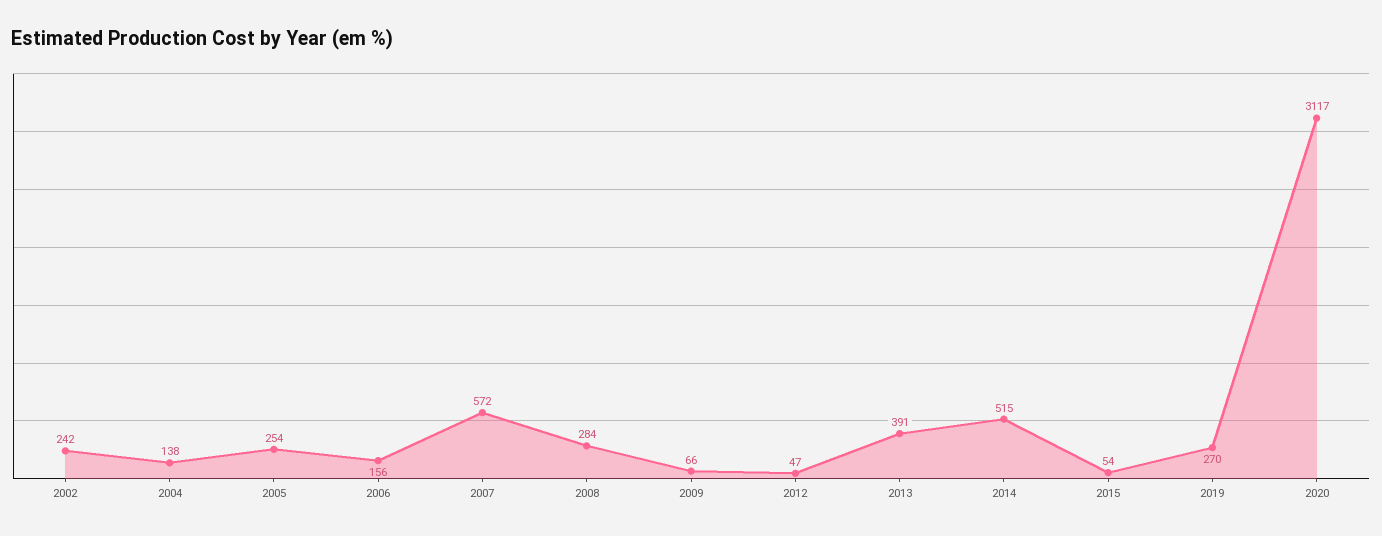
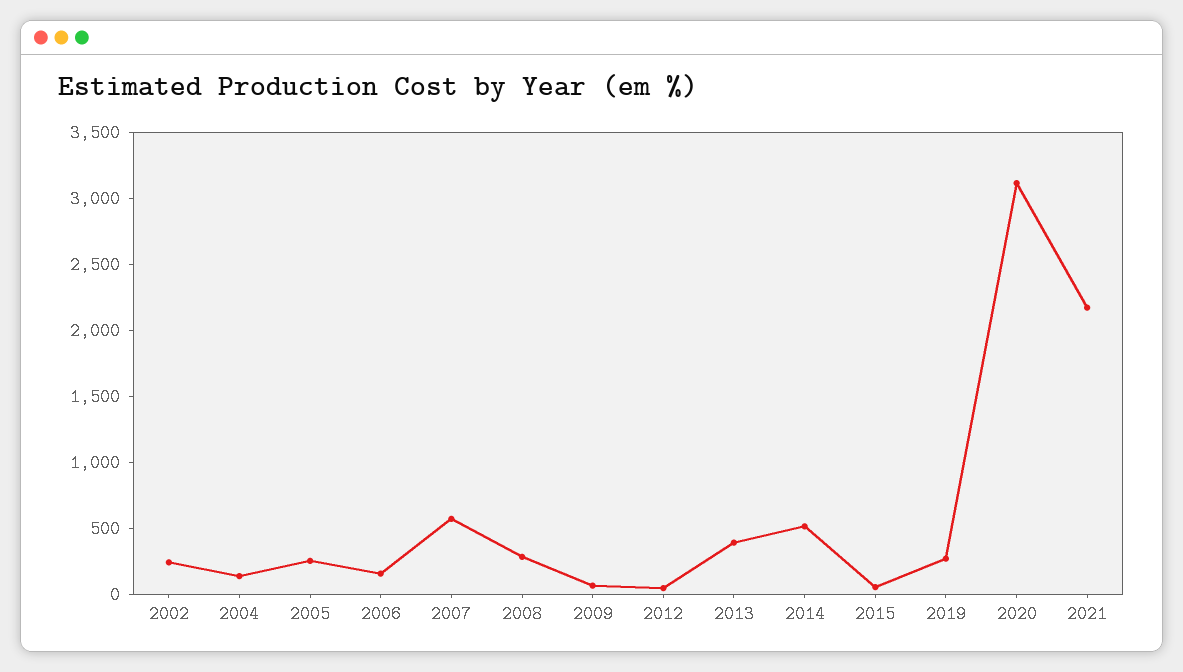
2021: none -> 2200

